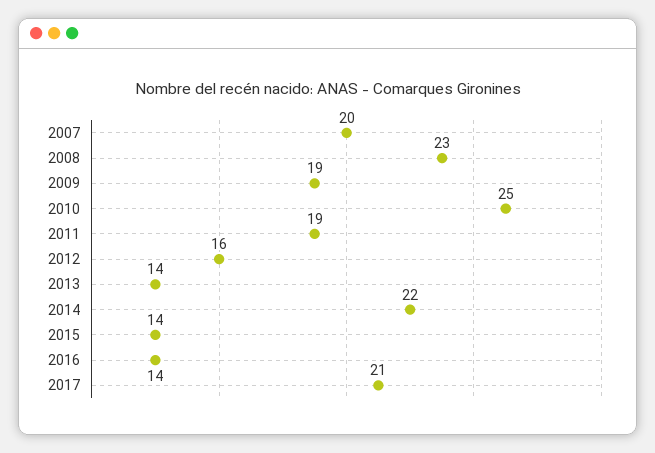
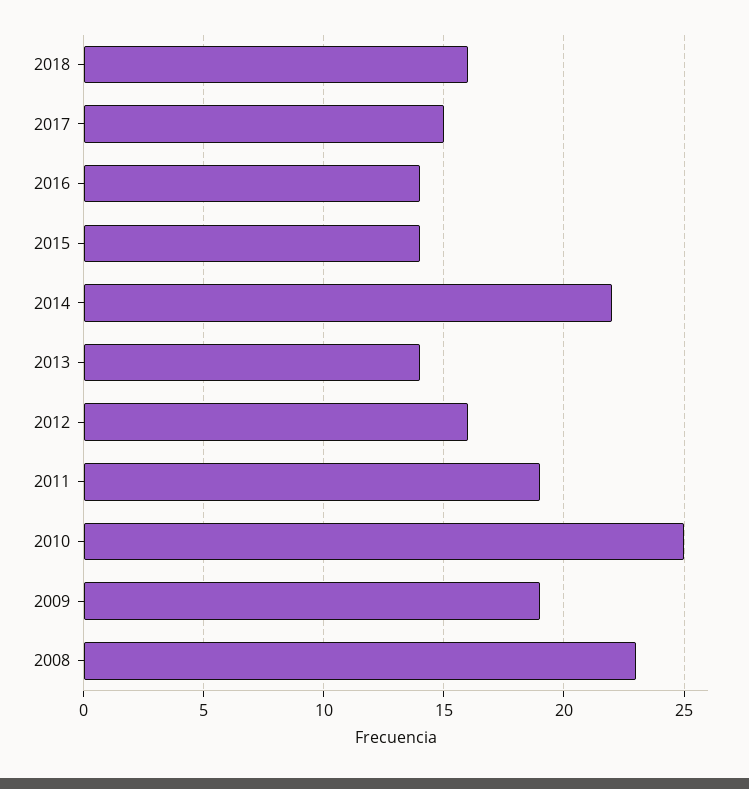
2007: 20 -> none
2017: 21 -> 15
2018: none -> 16

